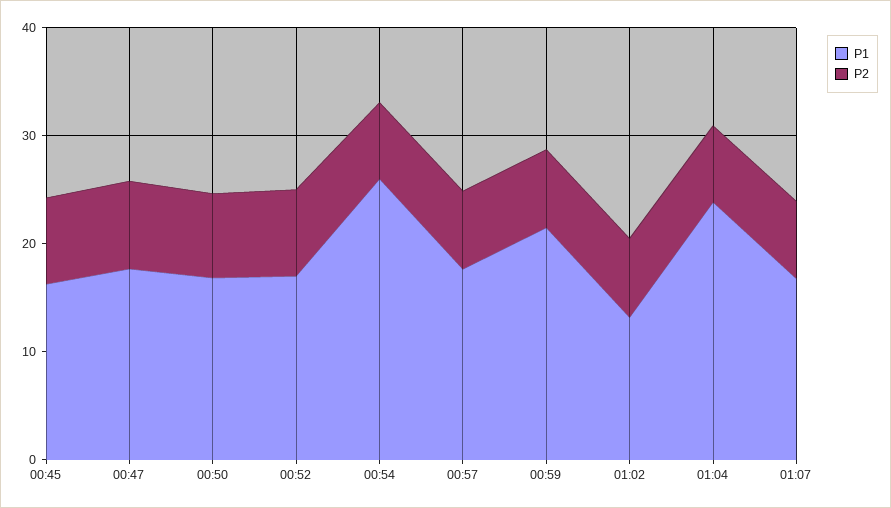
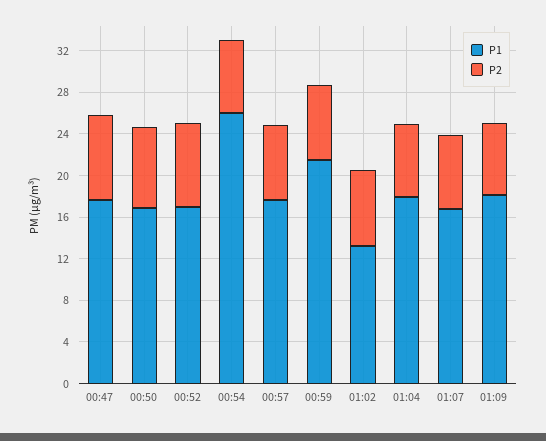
P1, 00:45: 16 -> none
P2, 00:45: 8 -> none
P1, 01:04: 24 -> 18
P1, 01:09: none -> 18
P2, 01:09: none -> 7

